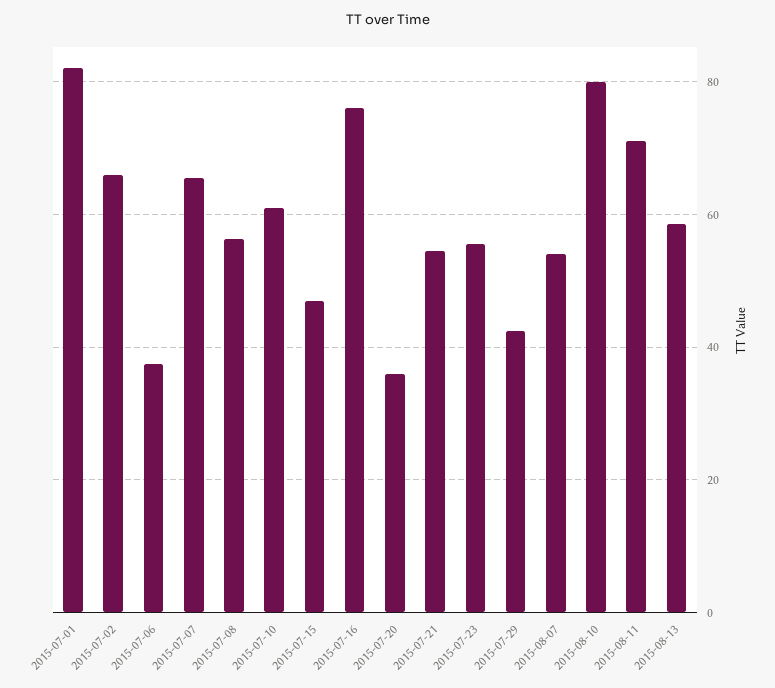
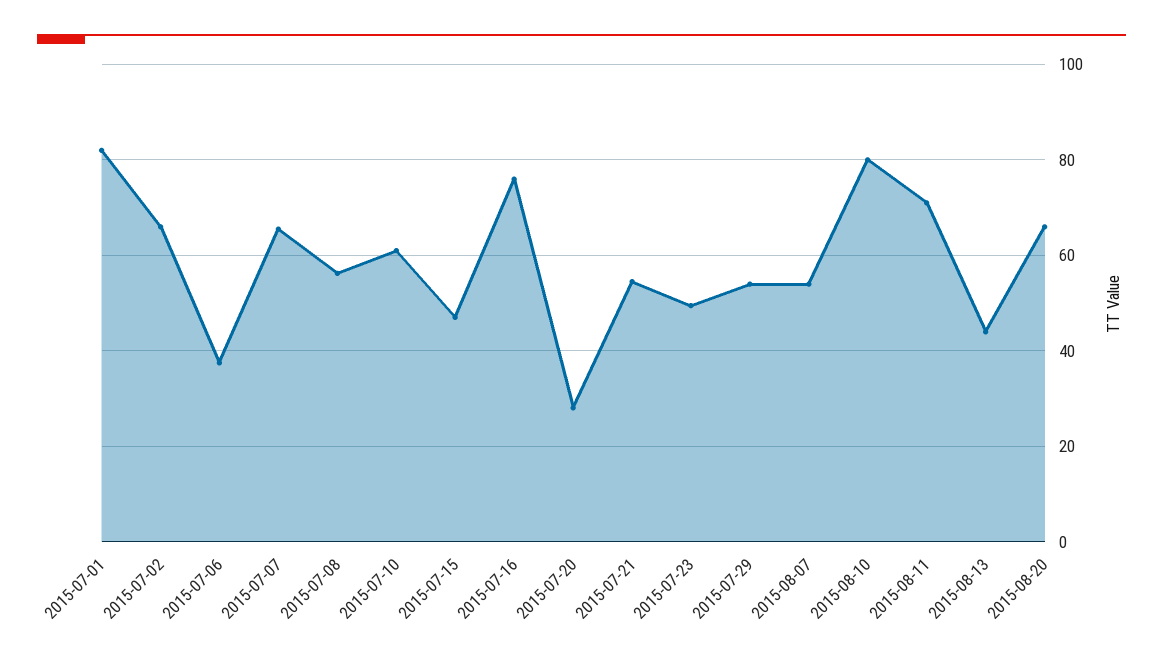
2015-07-20: 36 -> 28
2015-07-23: 56 -> 50
2015-07-29: 42 -> 54
2015-08-13: 58 -> 44
2015-08-20: none -> 66

